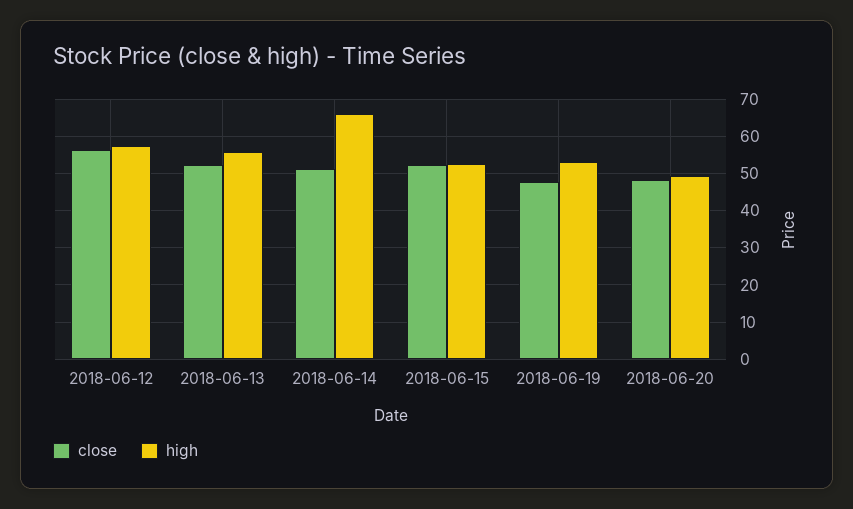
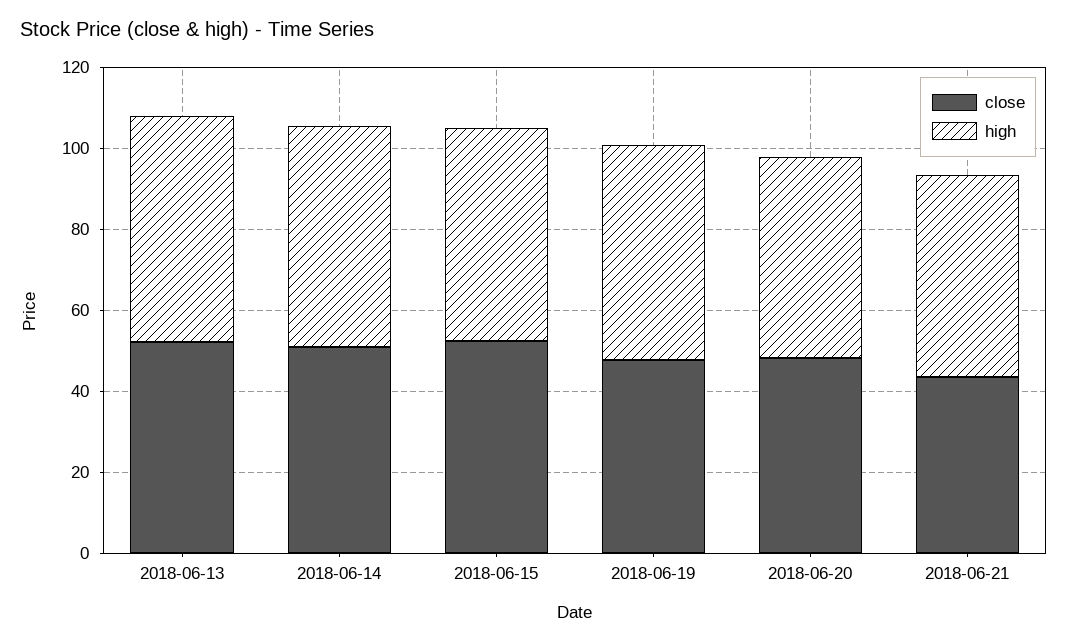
close, 2018-06-12: 56 -> none
high, 2018-06-12: 58 -> none
high, 2018-06-14: 66 -> 55
close, 2018-06-21: none -> 45
high, 2018-06-21: none -> 50

